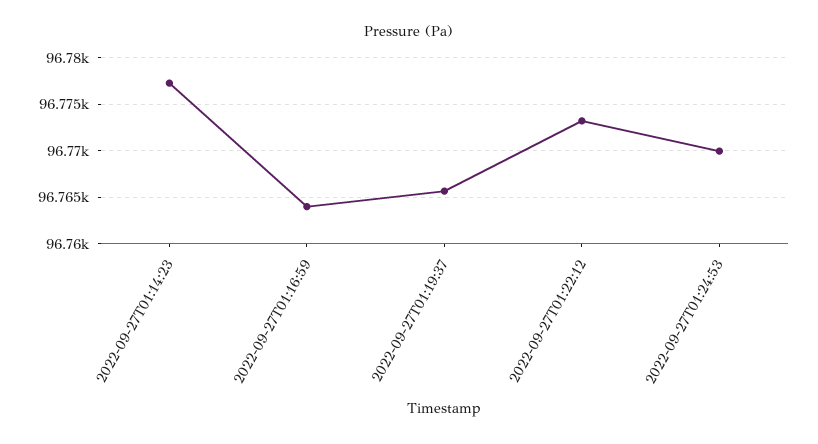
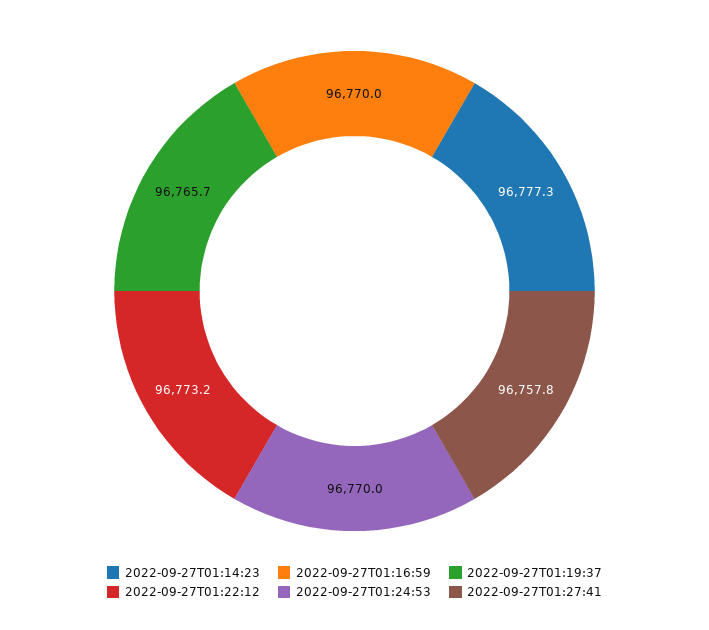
2022-09-27T01:16:59: 96764 -> 96770
2022-09-27T01:27:41: none -> 96757.8

